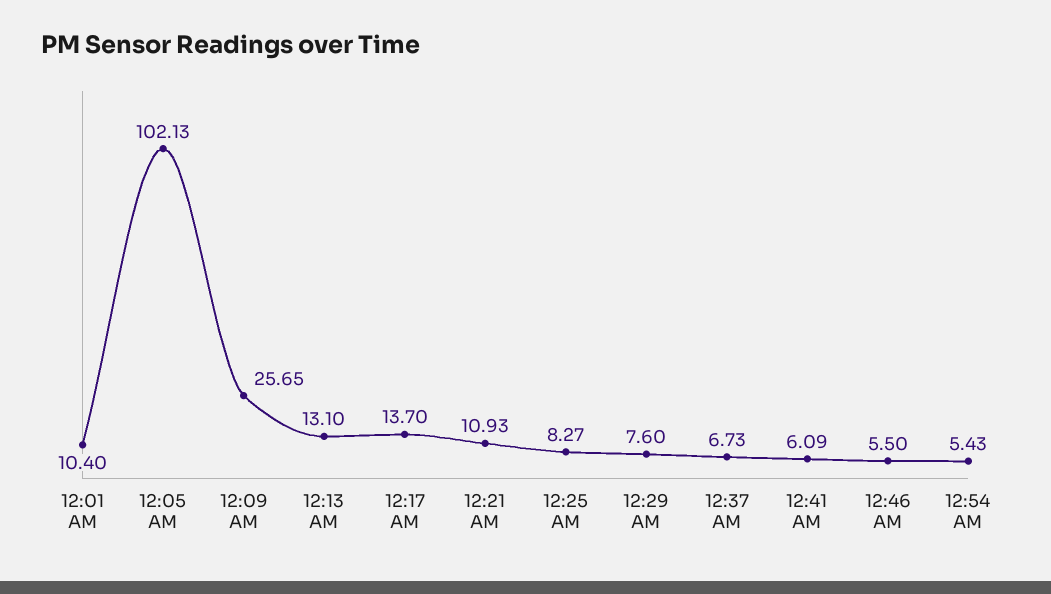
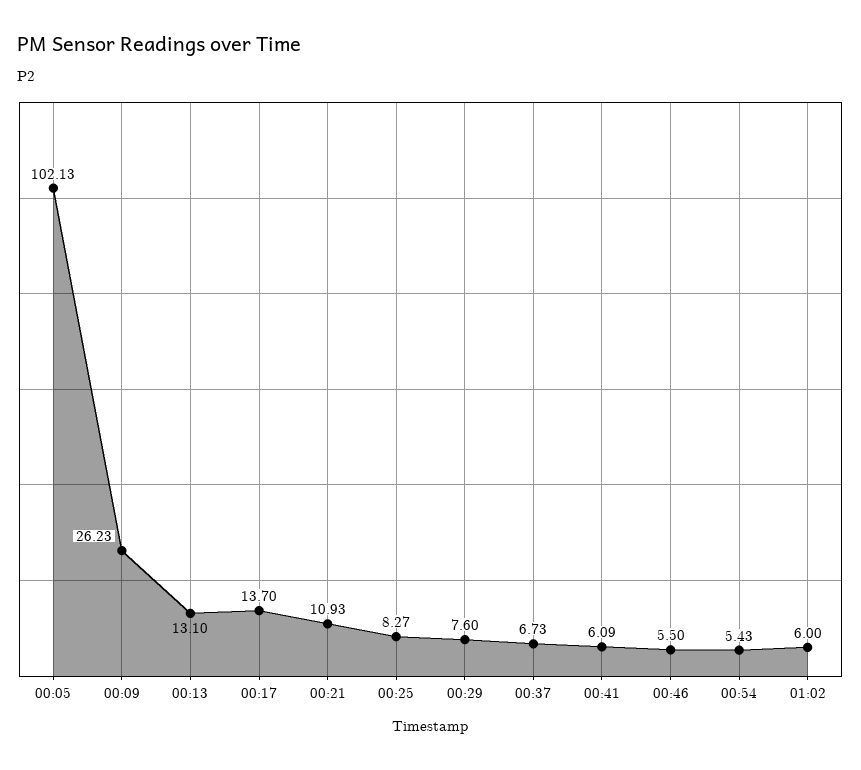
12:01 AM: 10.4 -> none
12:09 AM: 25.65 -> 26.23
01:02: none -> 6

